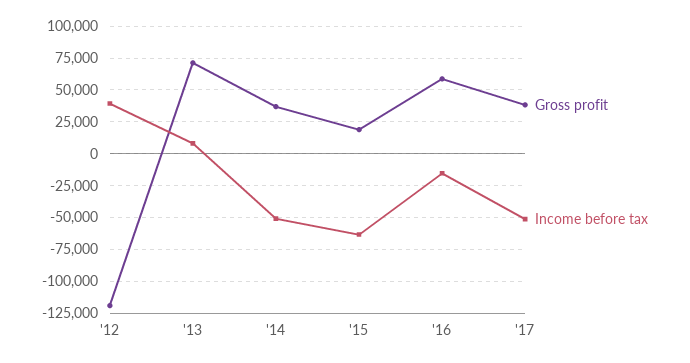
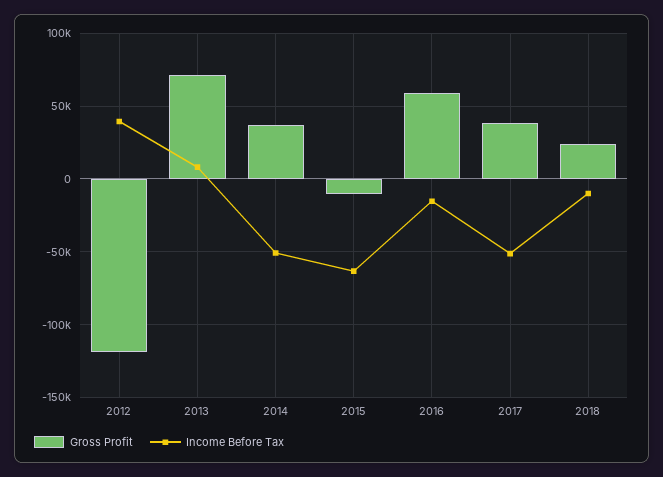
Gross profit, '15: 20000 -> -10000
Gross profit, 2018: none -> 25000
Income before tax, 2018: none -> -10000

